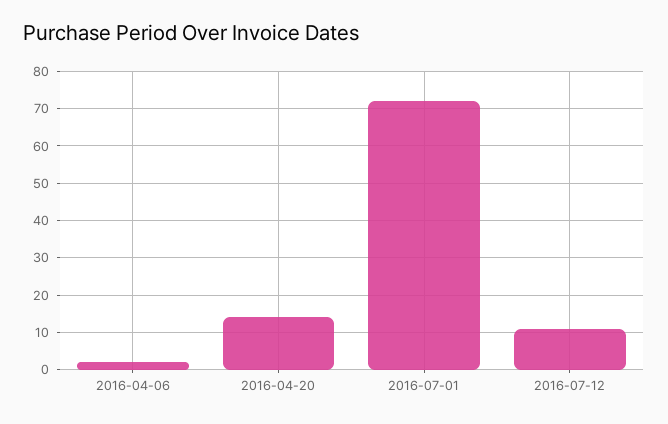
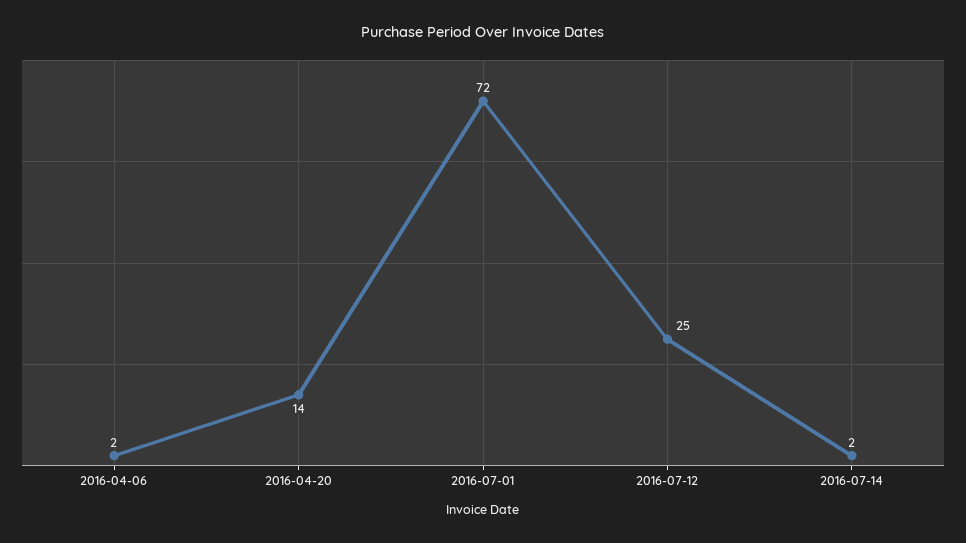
2016-07-12: 10 -> 25
2016-07-14: none -> 2

